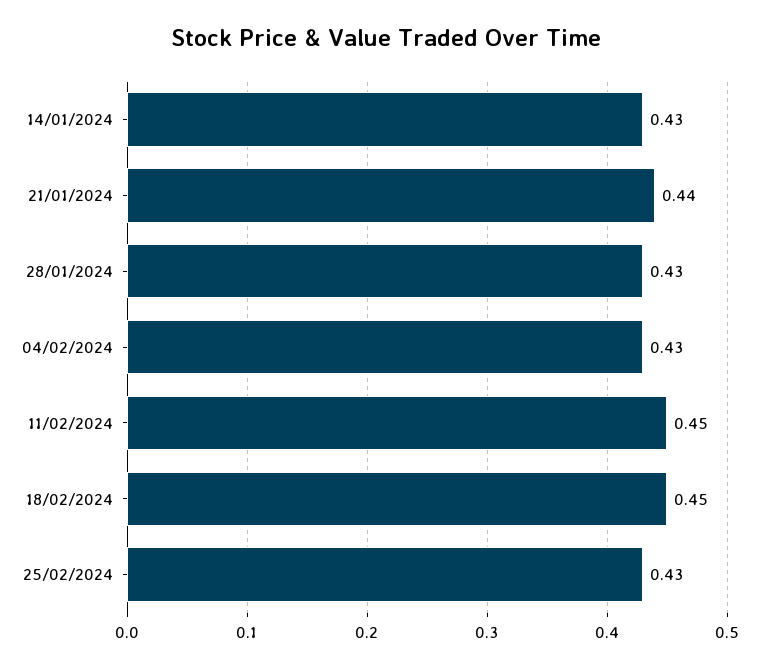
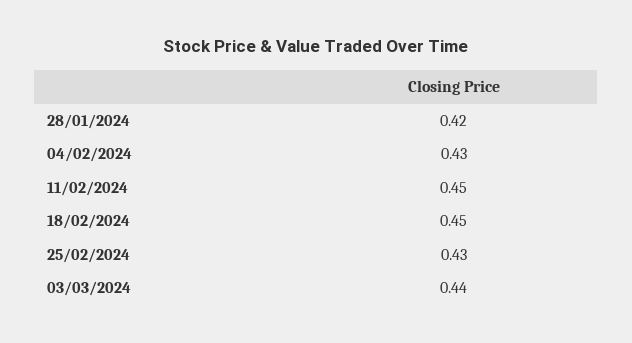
14/01/2024: 0.43 -> none
21/01/2024: 0.44 -> none
28/01/2024: 0.43 -> 0.42
03/03/2024: none -> 0.44

